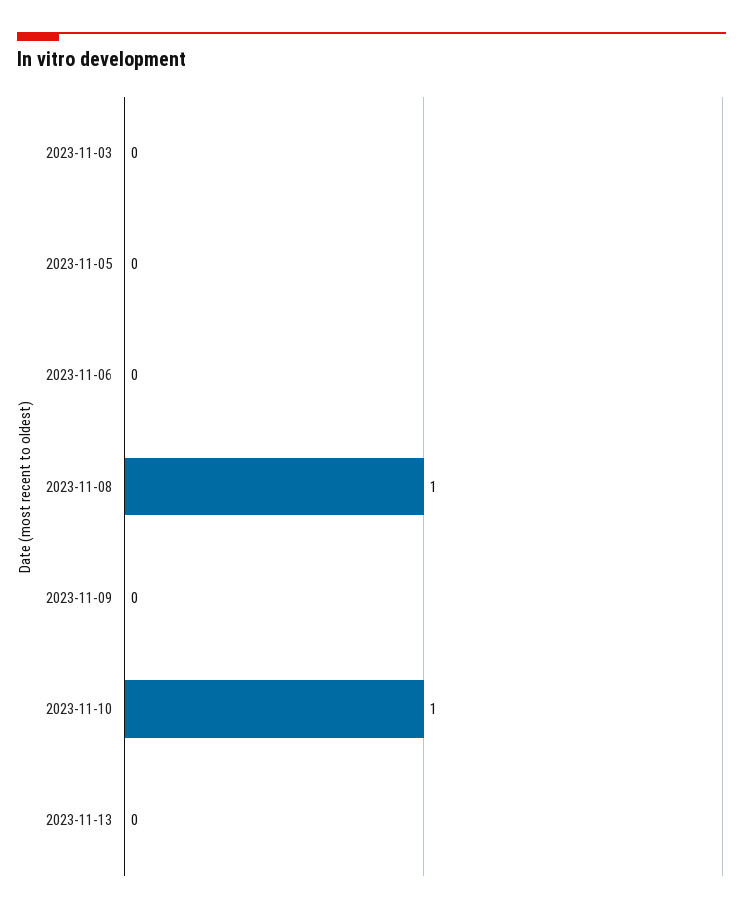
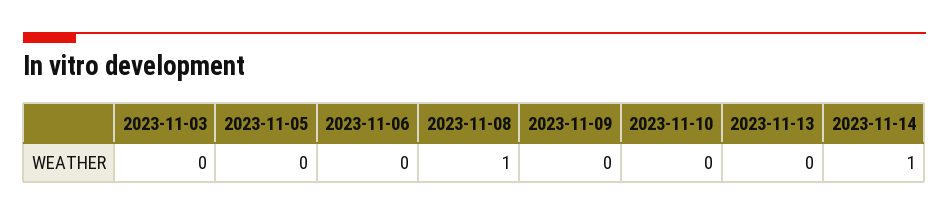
2023-11-10: 1 -> 0
2023-11-14: none -> 1

